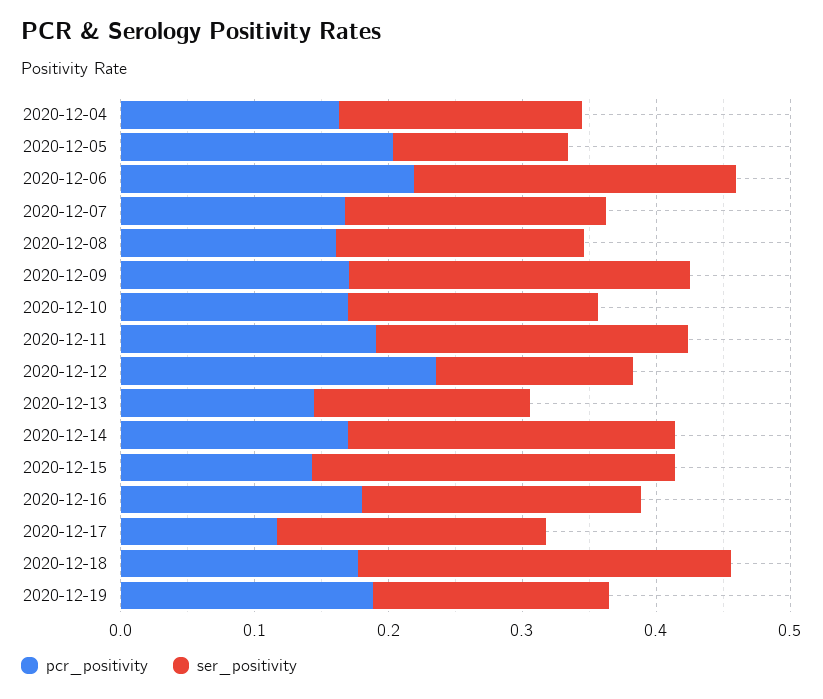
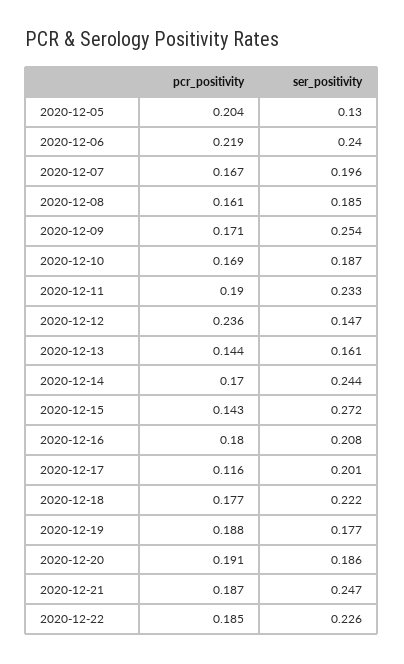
pcr_positivity, 2020-12-04: 0.16 -> none
ser_positivity, 2020-12-04: 0.18 -> none
ser_positivity, 2020-12-18: 0.28 -> 0.222
pcr_positivity, 2020-12-20: none -> 0.191
ser_positivity, 2020-12-20: none -> 0.186
pcr_positivity, 2020-12-21: none -> 0.187
ser_positivity, 2020-12-21: none -> 0.247
pcr_positivity, 2020-12-22: none -> 0.185
ser_positivity, 2020-12-22: none -> 0.226

